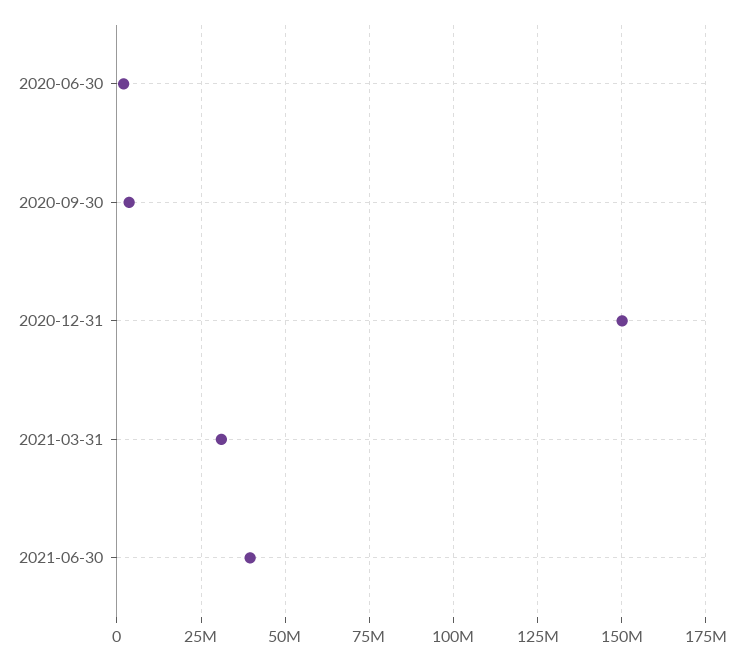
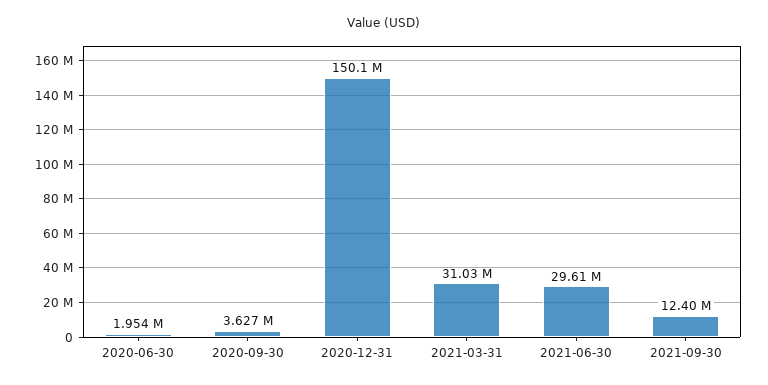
2021-06-30: 40000000 -> 29610000
2021-09-30: none -> 12400000

